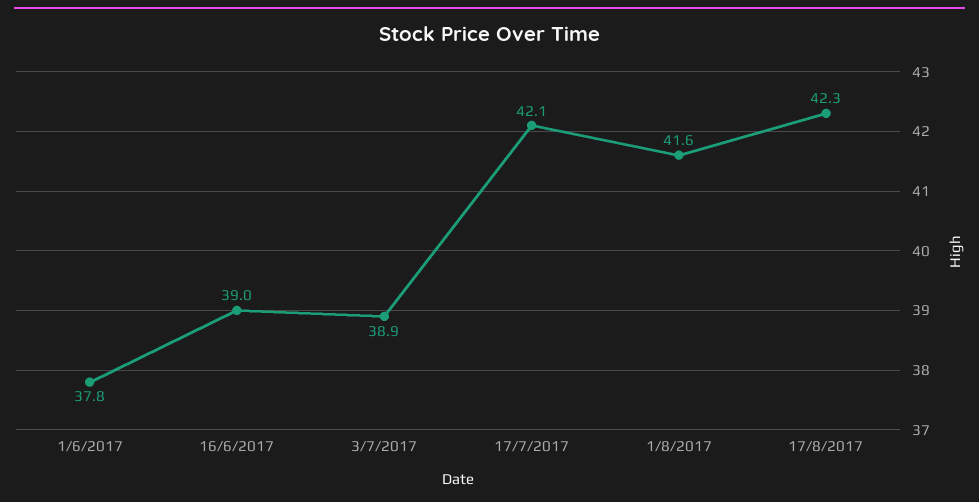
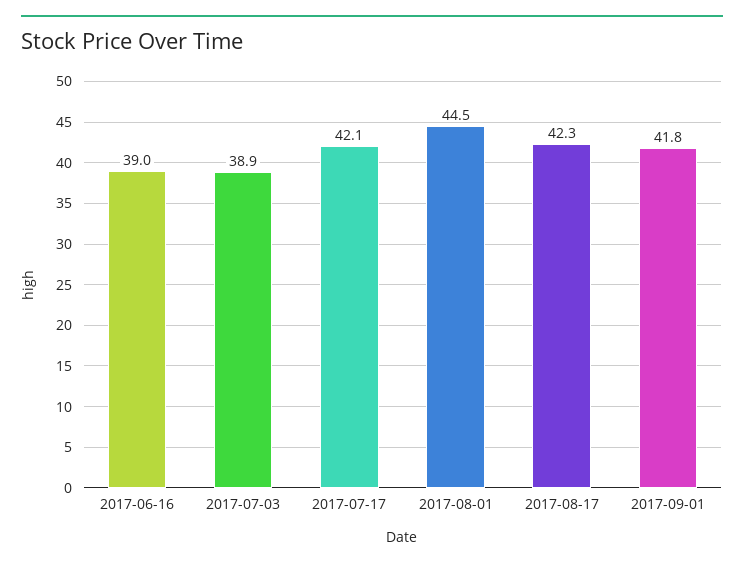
1/6/2017: 37.8 -> none
1/8/2017: 41.6 -> 44.5
2017-09-01: none -> 41.8

